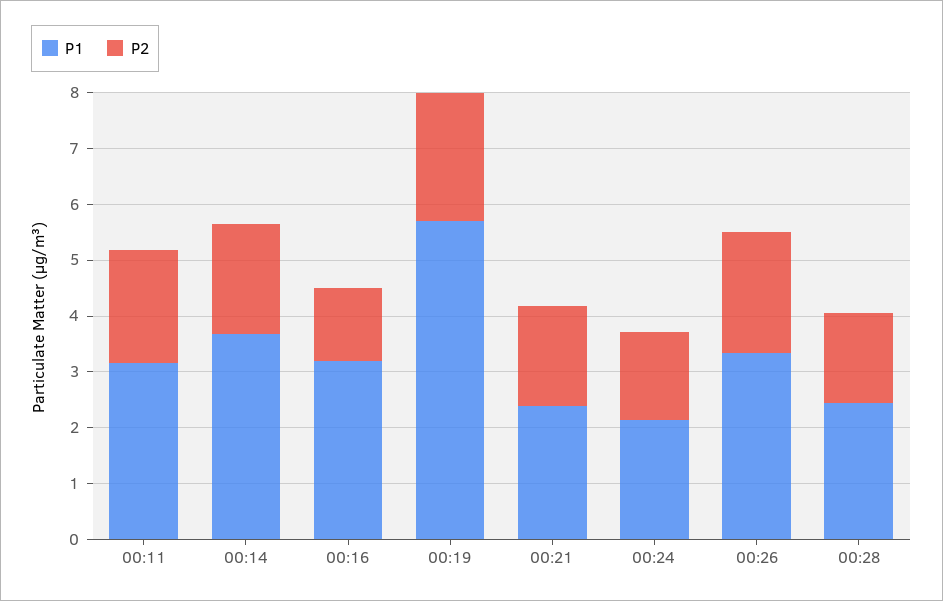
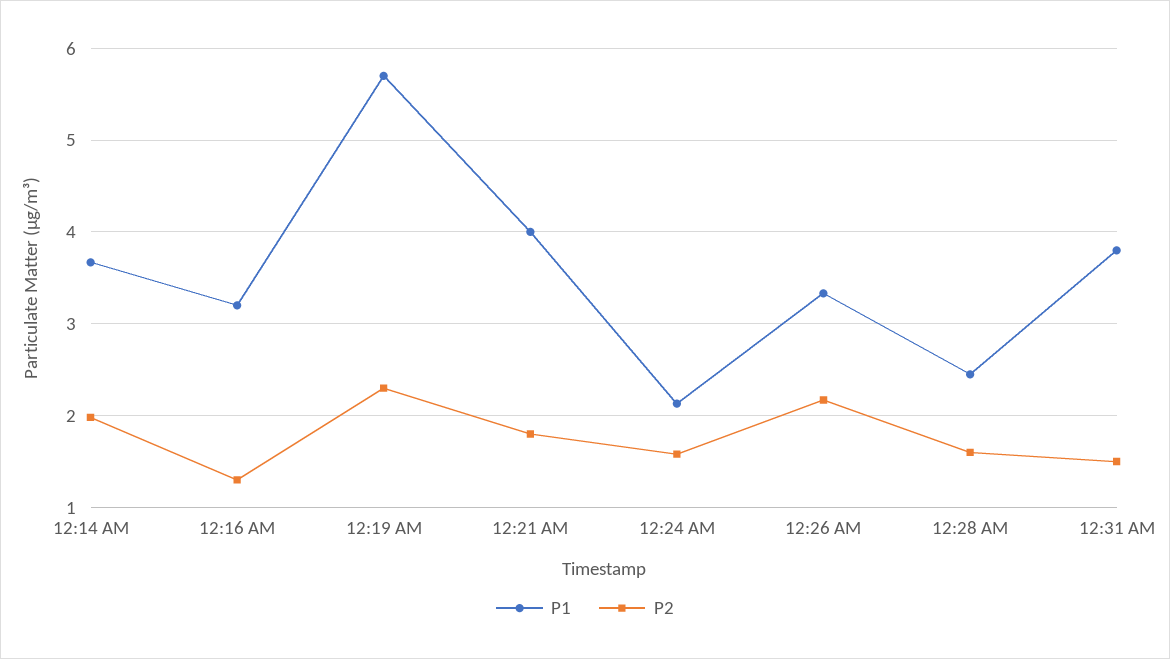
P1, 00:11: 3.2 -> none
P2, 00:11: 2 -> none
P1, 00:21: 2.4 -> 4
P1, 12:31 AM: none -> 3.8
P2, 12:31 AM: none -> 1.5

